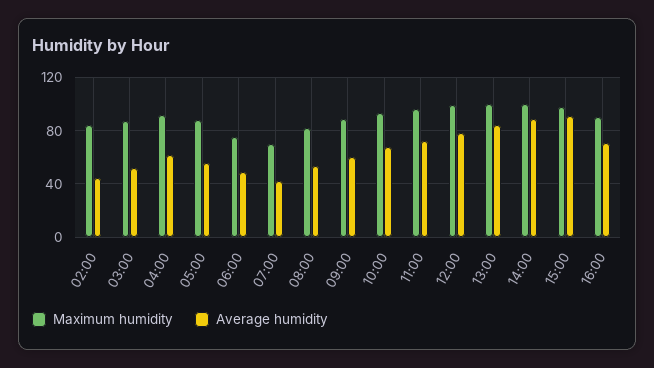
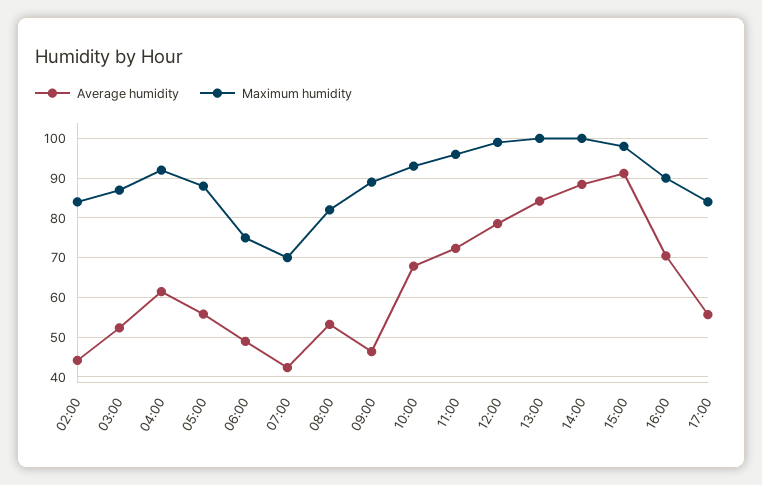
Average humidity, 09:00: 60 -> 46
Average humidity, 17:00: none -> 56
Maximum humidity, 17:00: none -> 84

